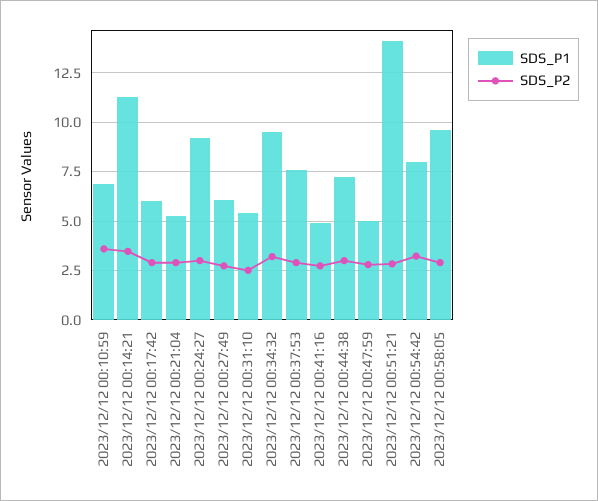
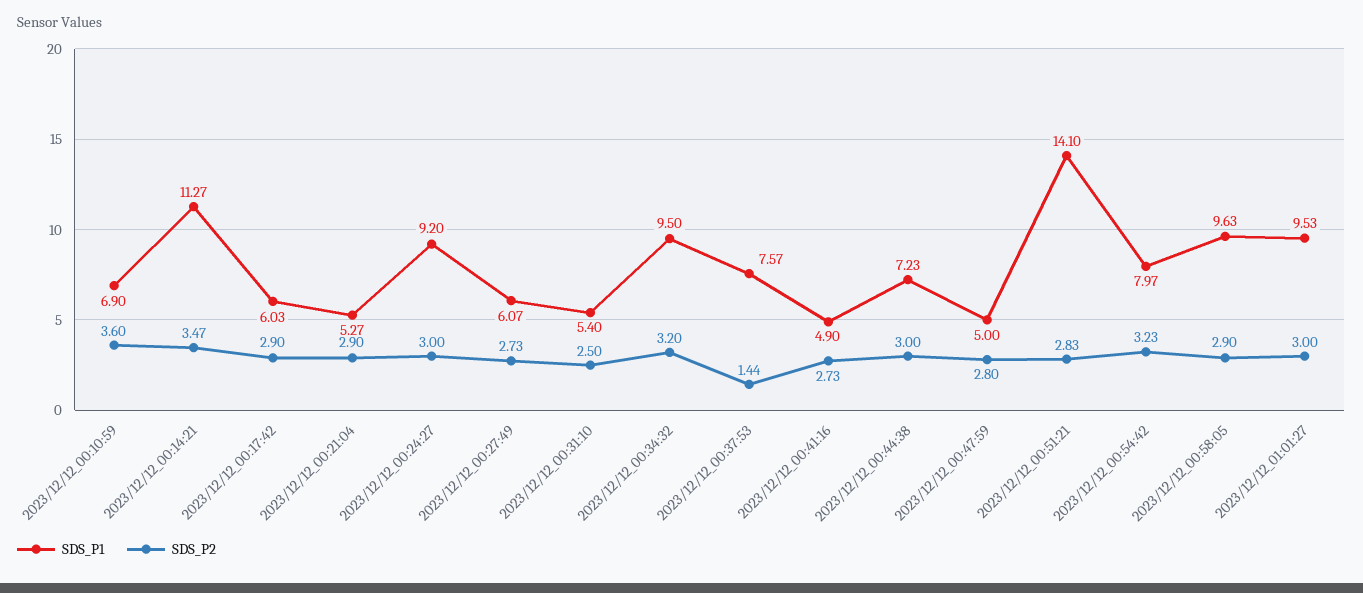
SDS_P2, 2023/12/12 00:37:53: 3 -> 1.44
SDS_P1, 2023/12/12_01:01:27: none -> 9.53
SDS_P2, 2023/12/12_01:01:27: none -> 3

